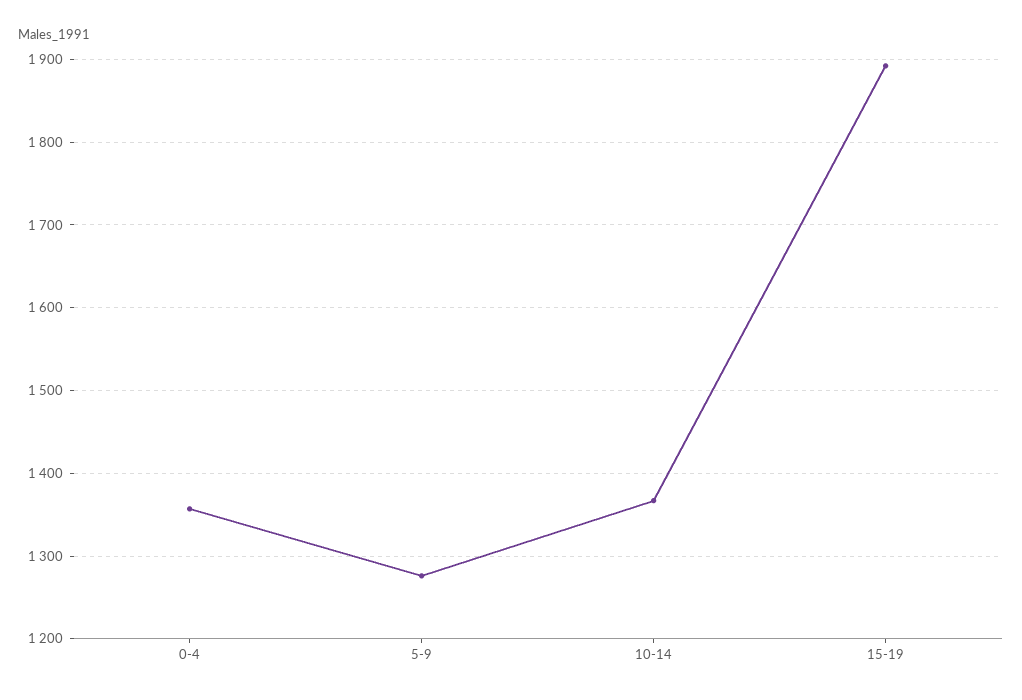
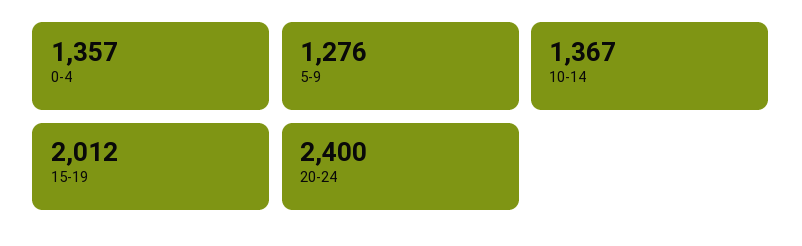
15-19: 1890 -> 2012
20-24: none -> 2400

